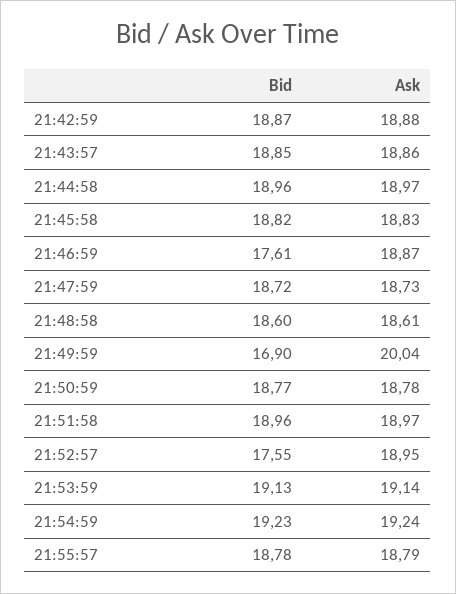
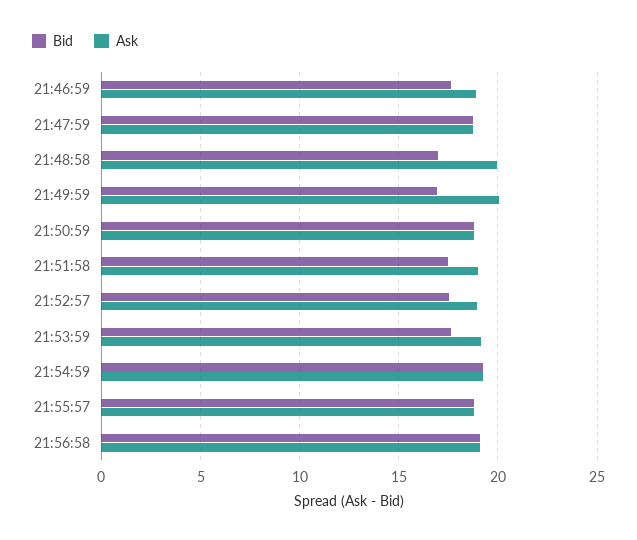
Bid, 21:42:59: 18.87 -> none
Ask, 21:42:59: 18.88 -> none
Bid, 21:43:57: 18.85 -> none
Ask, 21:43:57: 18.86 -> none
Bid, 21:44:58: 18.96 -> none
Ask, 21:44:58: 18.97 -> none
Bid, 21:45:58: 18.82 -> none
Ask, 21:45:58: 18.83 -> none
Bid, 21:48:58: 18.6 -> 17
Ask, 21:48:58: 18.61 -> 20
Bid, 21:51:58: 18.96 -> 17.5
Bid, 21:53:59: 19.13 -> 17.5
Bid, 21:56:58: none -> 19
Ask, 21:56:58: none -> 19

